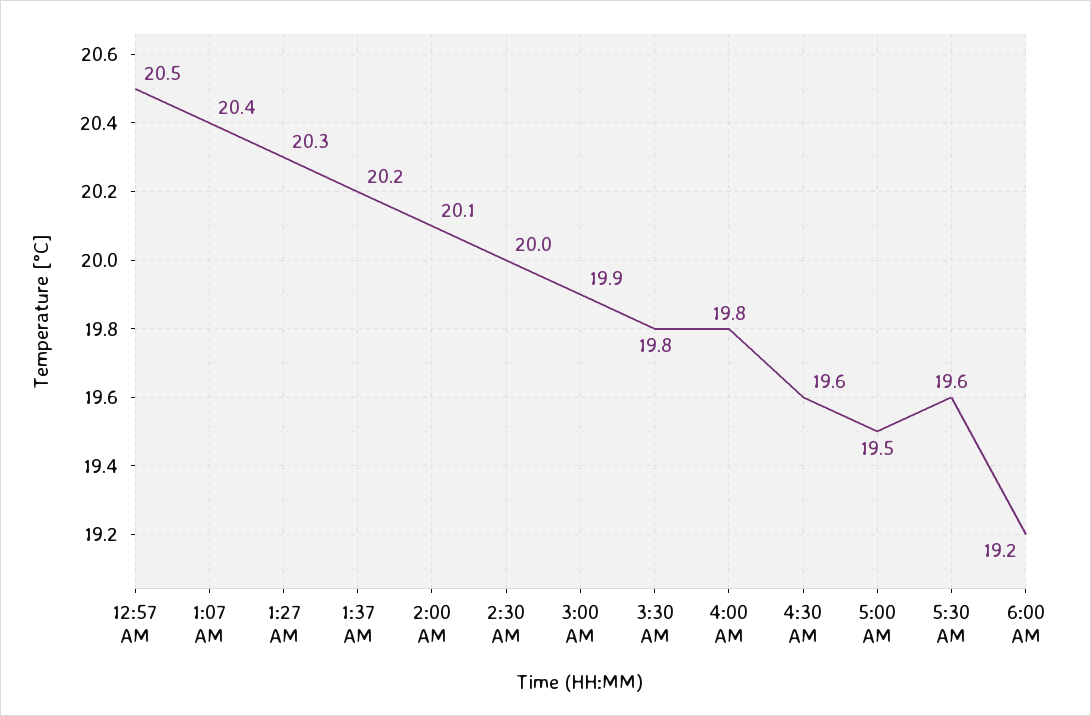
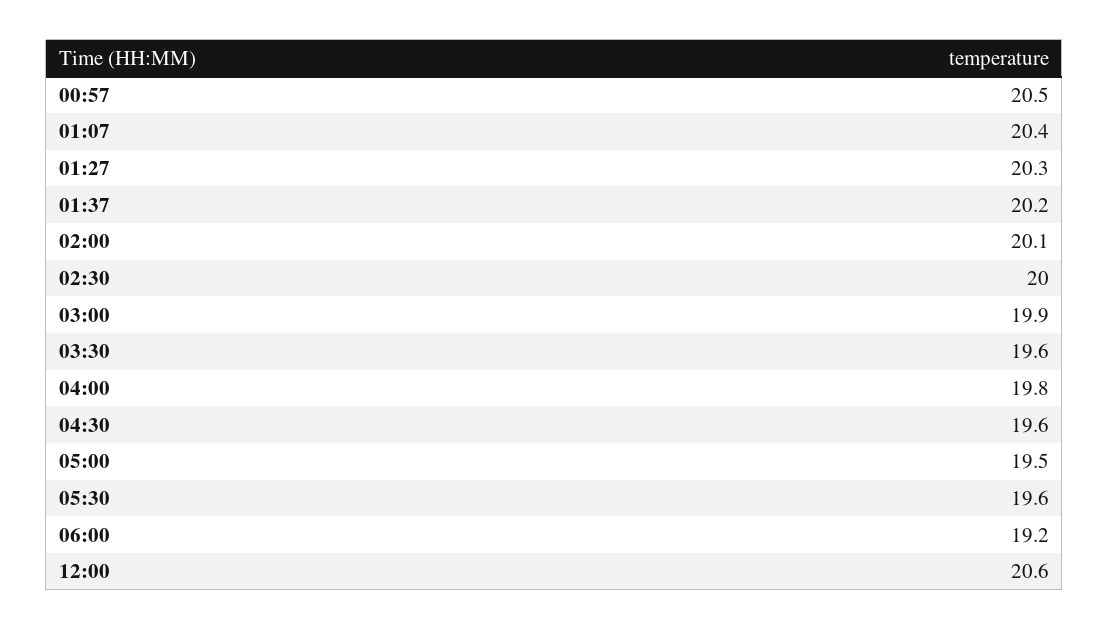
3:30 AM: 19.8 -> 19.6
12:00: none -> 20.6

